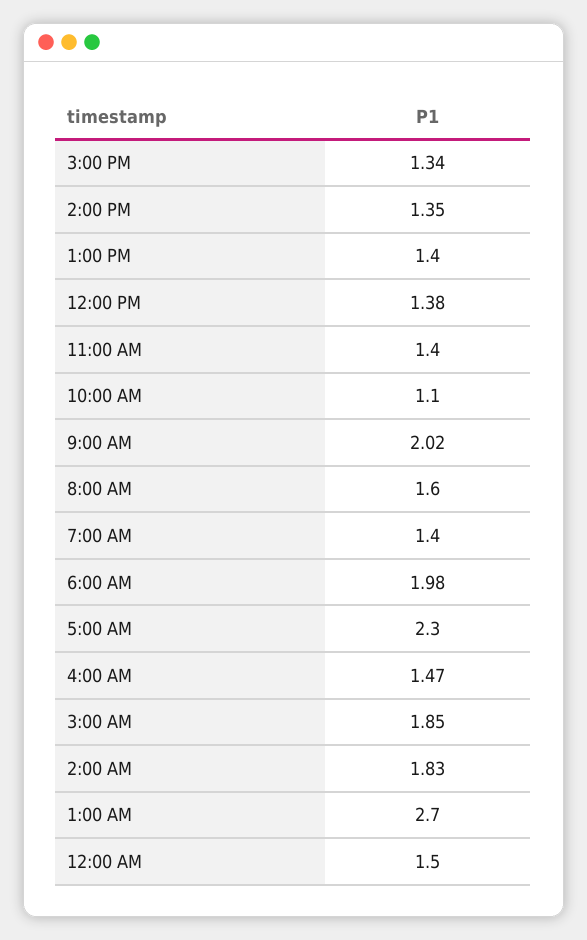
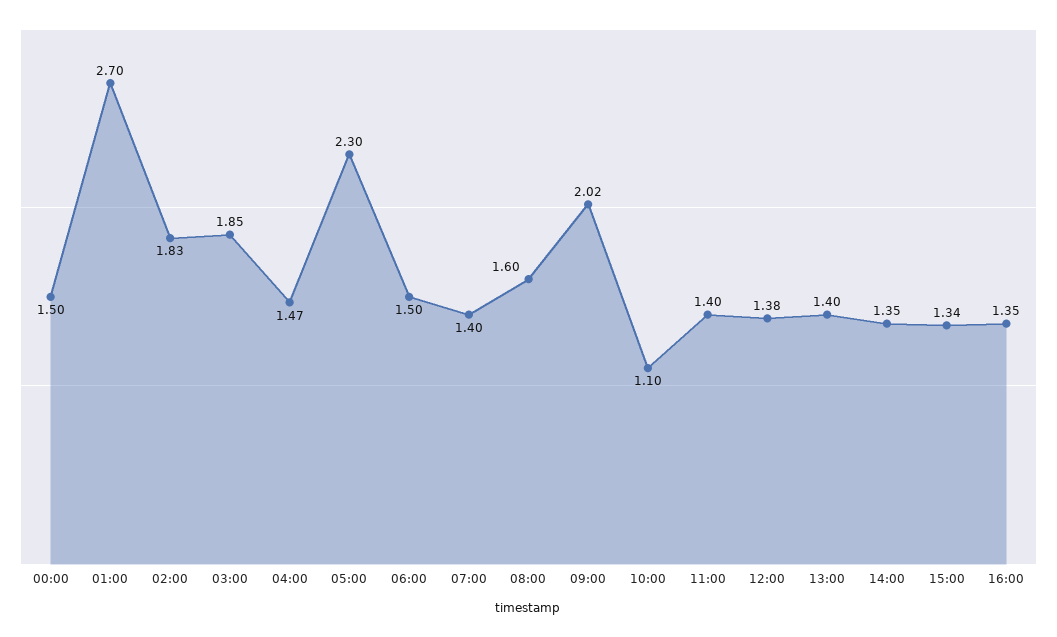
6:00 AM: 1.98 -> 1.5
16:00: none -> 1.35

